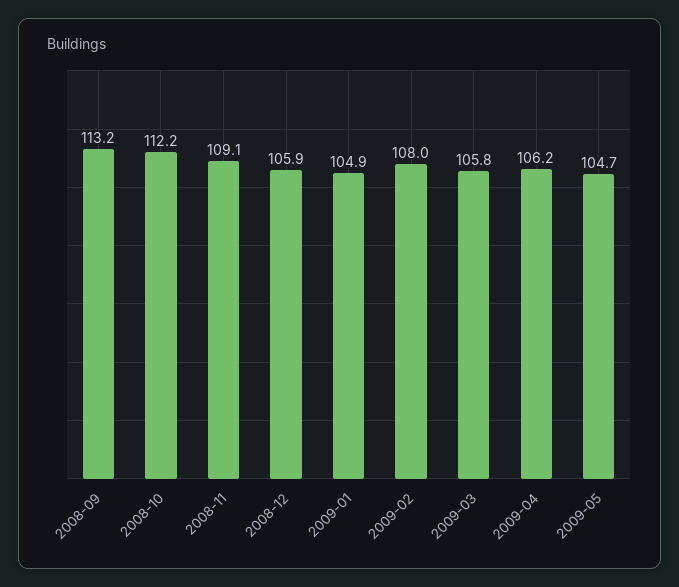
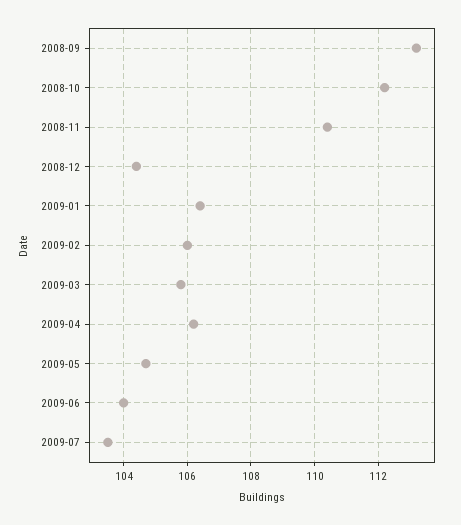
2008-11: 109.1 -> 110.5
2008-12: 105.9 -> 104.5
2009-01: 104.9 -> 106.5
2009-02: 108 -> 106
2009-06: none -> 104
2009-07: none -> 103.5

